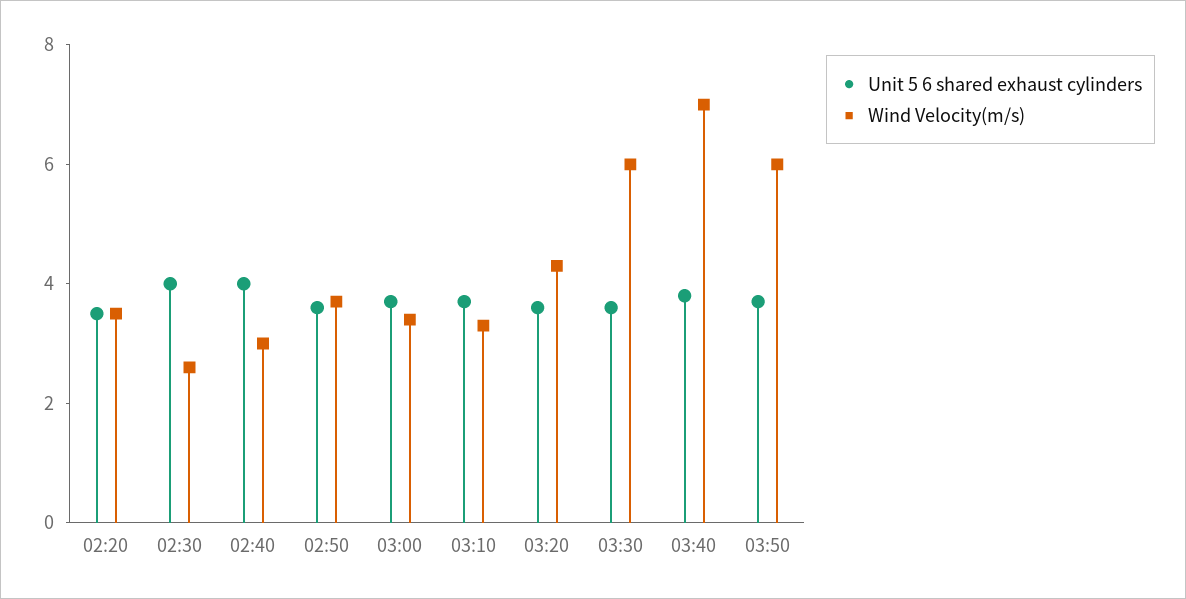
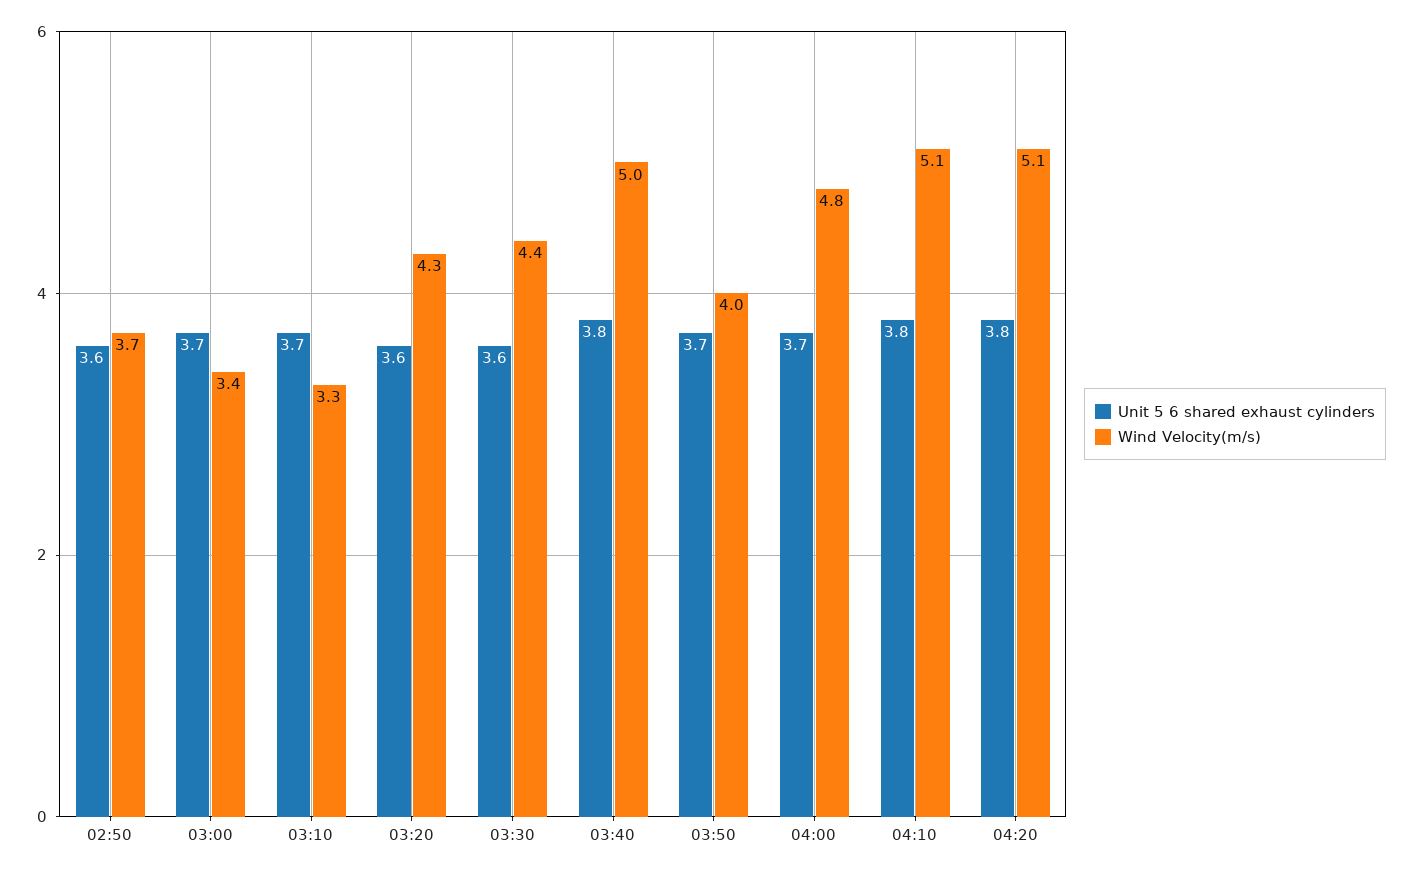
Unit 5 6 shared exhaust cylinders, 02:20: 3.5 -> none
Wind Velocity(m/s), 02:20: 3.5 -> none
Unit 5 6 shared exhaust cylinders, 02:30: 4 -> none
Wind Velocity(m/s), 02:30: 2.5 -> none
Unit 5 6 shared exhaust cylinders, 02:40: 4 -> none
Wind Velocity(m/s), 02:40: 3 -> none
Wind Velocity(m/s), 03:30: 6 -> 4.4
Wind Velocity(m/s), 03:40: 7 -> 5
Wind Velocity(m/s), 03:50: 6 -> 4
Unit 5 6 shared exhaust cylinders, 04:00: none -> 3.7
Wind Velocity(m/s), 04:00: none -> 4.8
Unit 5 6 shared exhaust cylinders, 04:10: none -> 3.8
Wind Velocity(m/s), 04:10: none -> 5.1
Unit 5 6 shared exhaust cylinders, 04:20: none -> 3.8
Wind Velocity(m/s), 04:20: none -> 5.1

